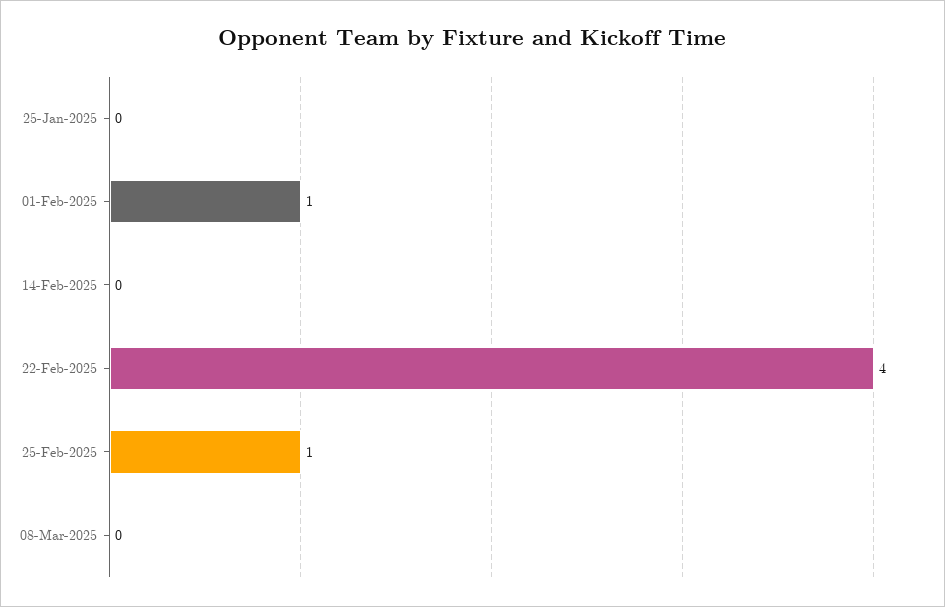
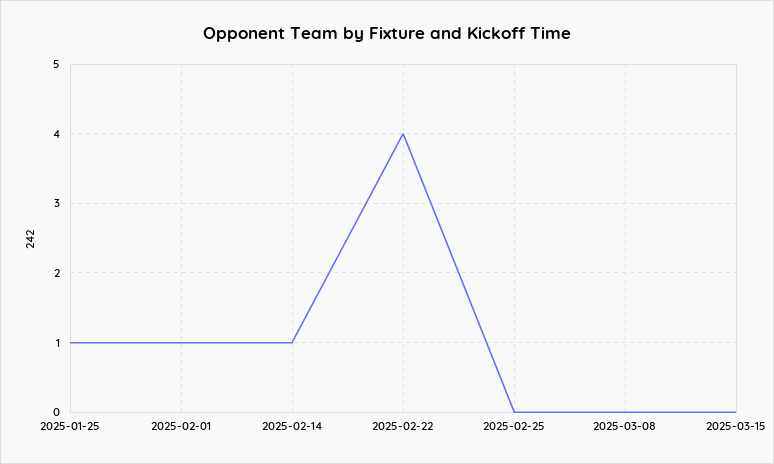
25-Jan-2025: 0 -> 1
14-Feb-2025: 0 -> 1
25-Feb-2025: 1 -> 0
2025-03-15: none -> 0

